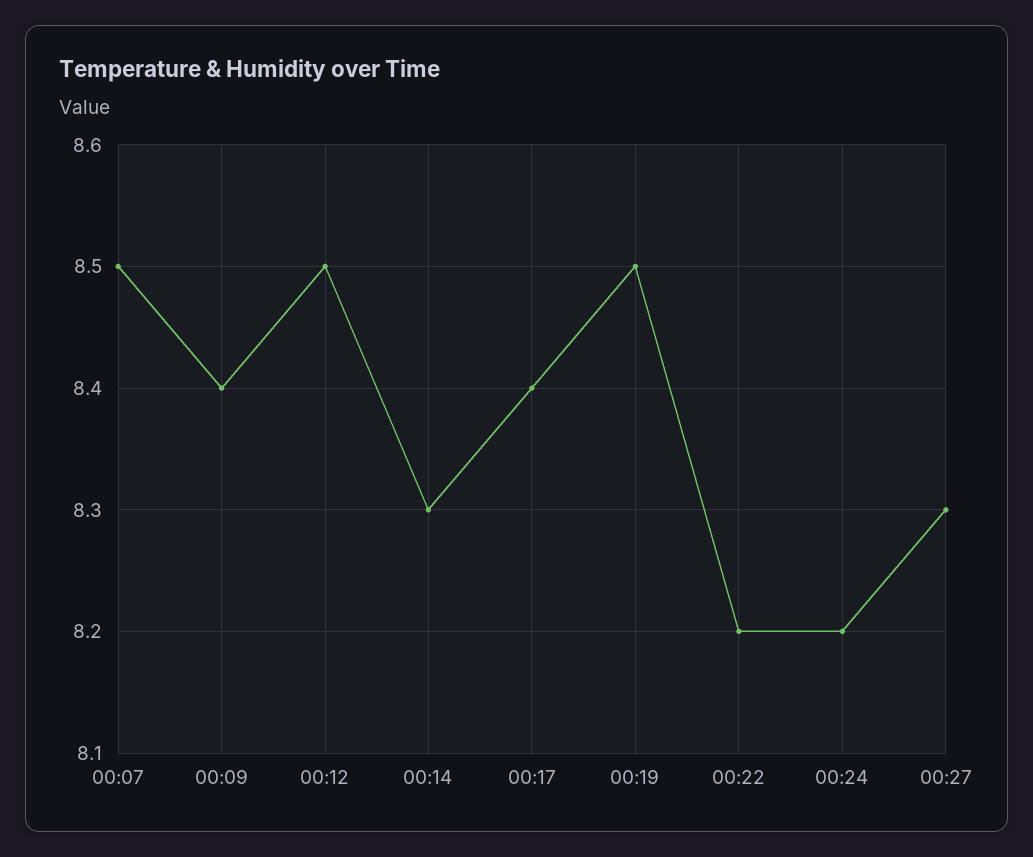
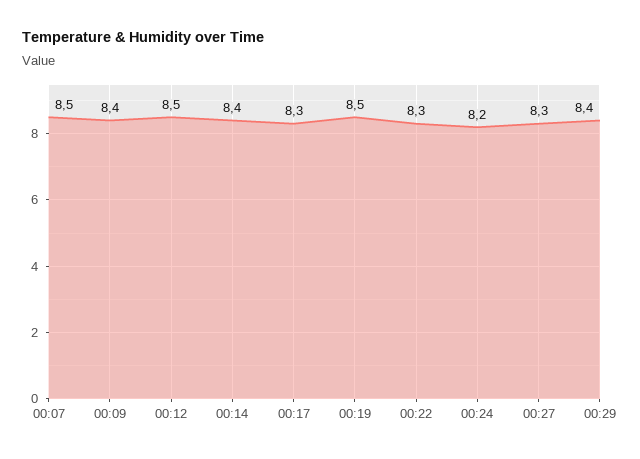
00:14: 8.3 -> 8.4
00:17: 8.4 -> 8.3
00:22: 8.2 -> 8.3
00:29: none -> 8.4

